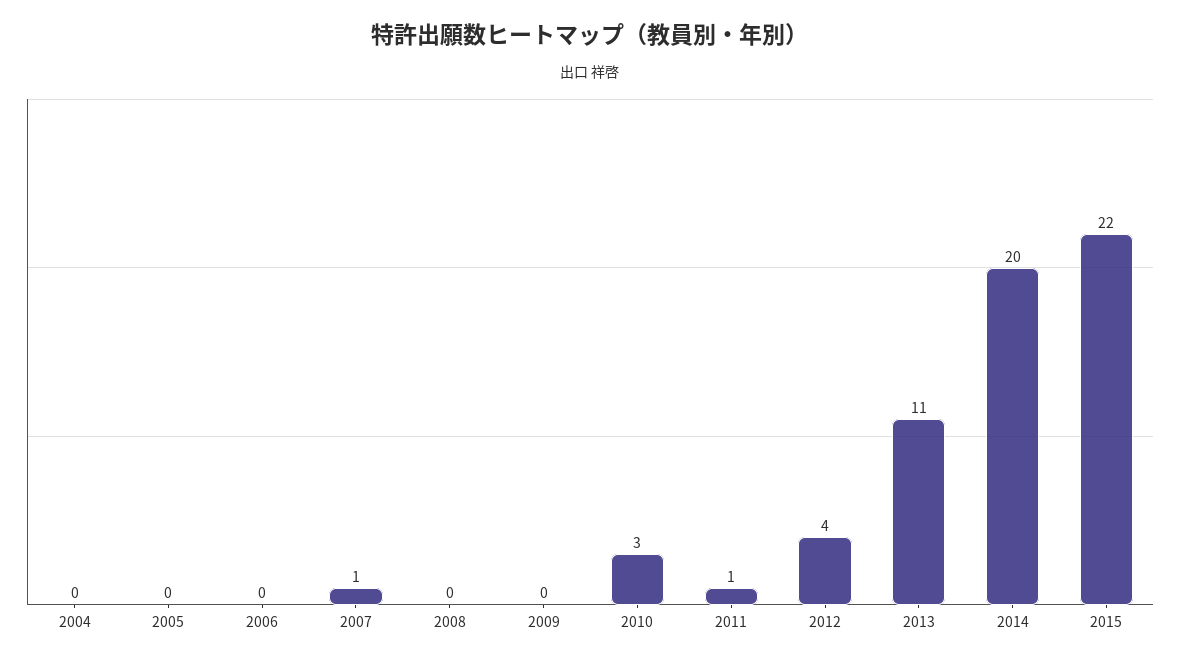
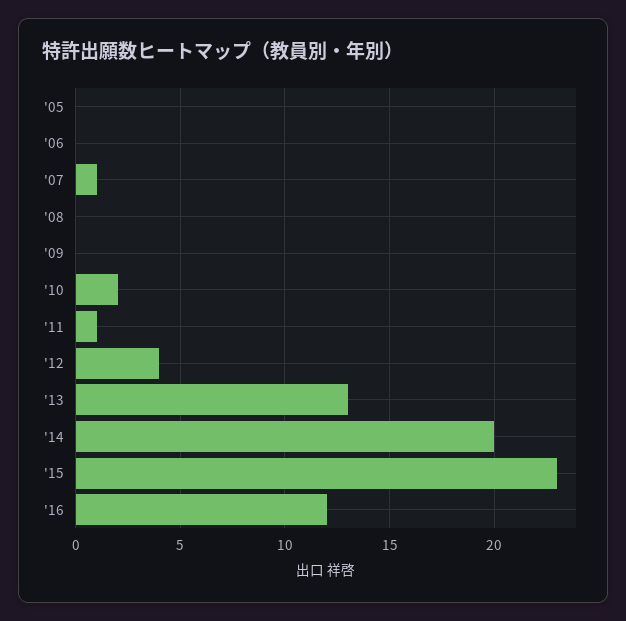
2004: 0 -> none
2010: 3 -> 2
2013: 11 -> 13
2015: 22 -> 23
'16: none -> 12

